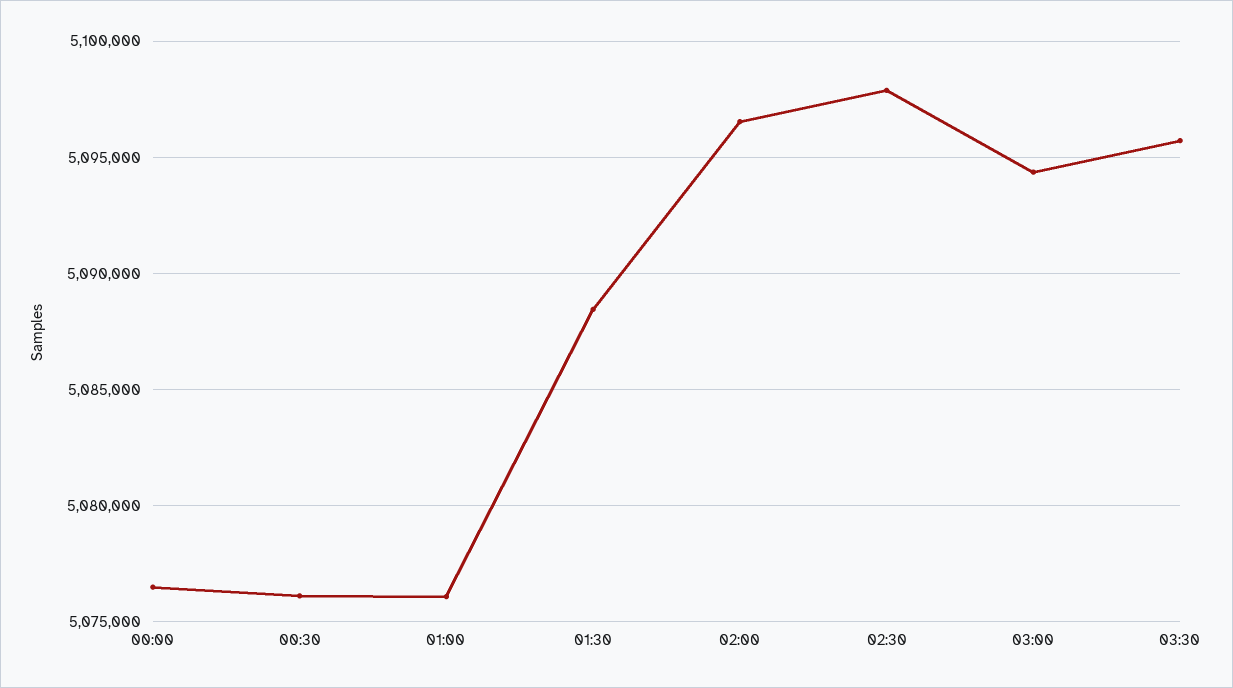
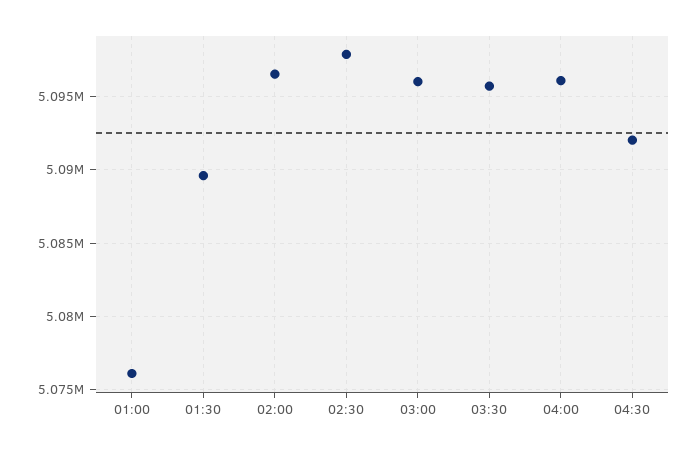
00:00: 5076500 -> none
00:30: 5076000 -> none
01:30: 5088500 -> 5089500
03:00: 5094500 -> 5096000
04:00: none -> 5096000
04:30: none -> 5092000

